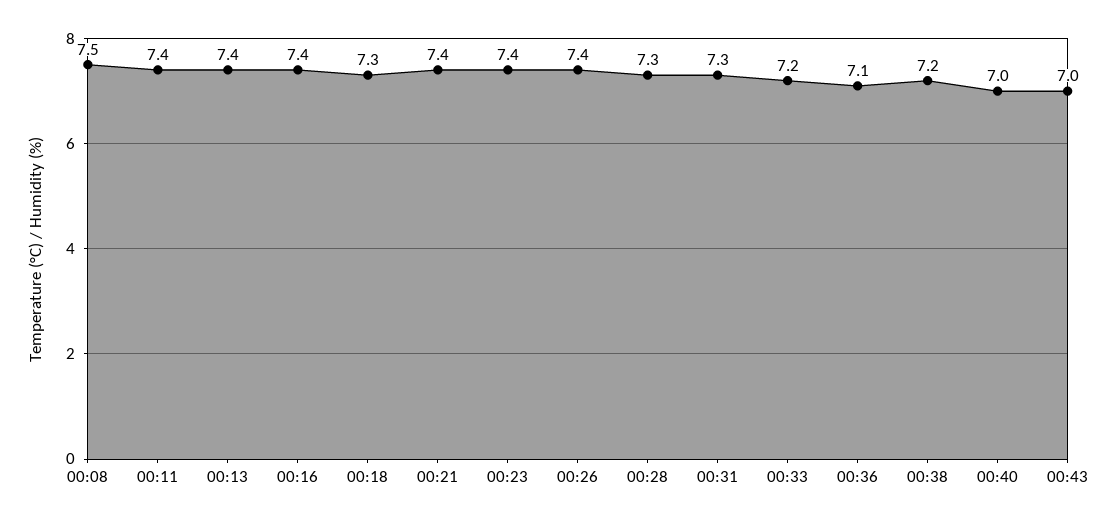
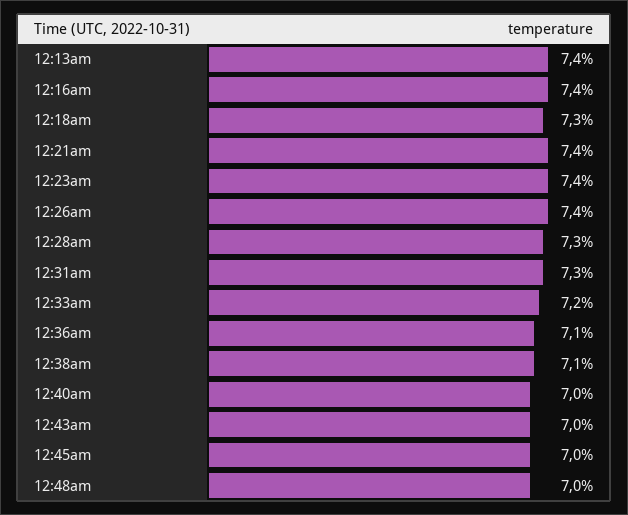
00:08: 7.5 -> none
00:11: 7.4 -> none
00:38: 7.2 -> 7.1
12:45am: none -> 7
12:48am: none -> 7

